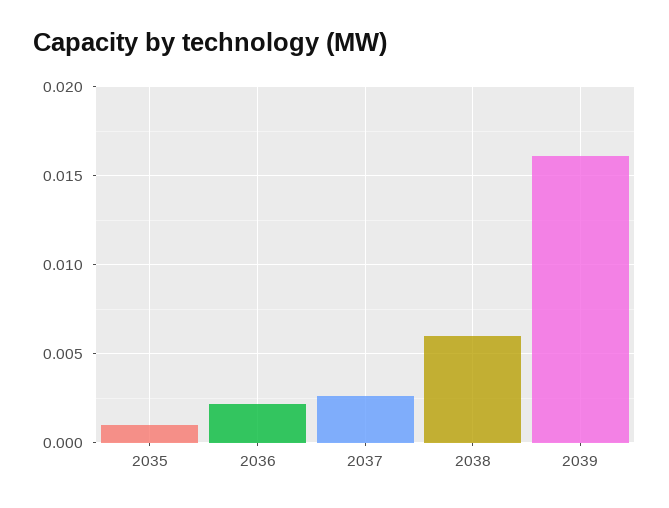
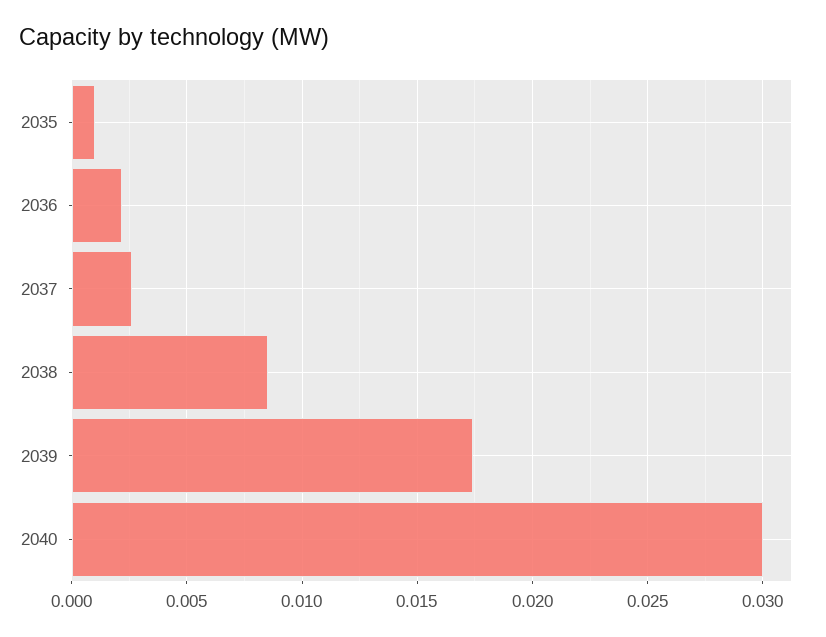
2038: 0.006 -> 0.0085
2039: 0.016 -> 0.0175
2040: none -> 0.03

